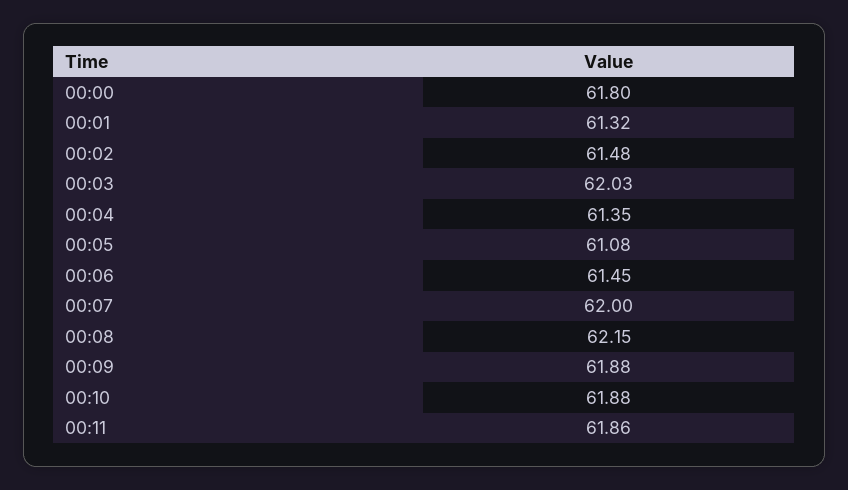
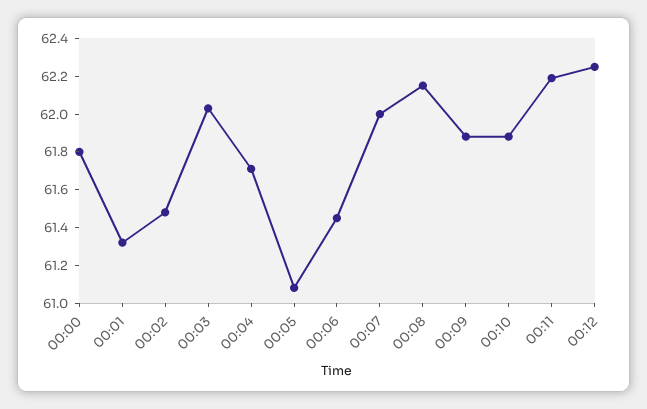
00:04: 61.35 -> 61.7
00:11: 61.86 -> 62.2
00:12: none -> 62.25

